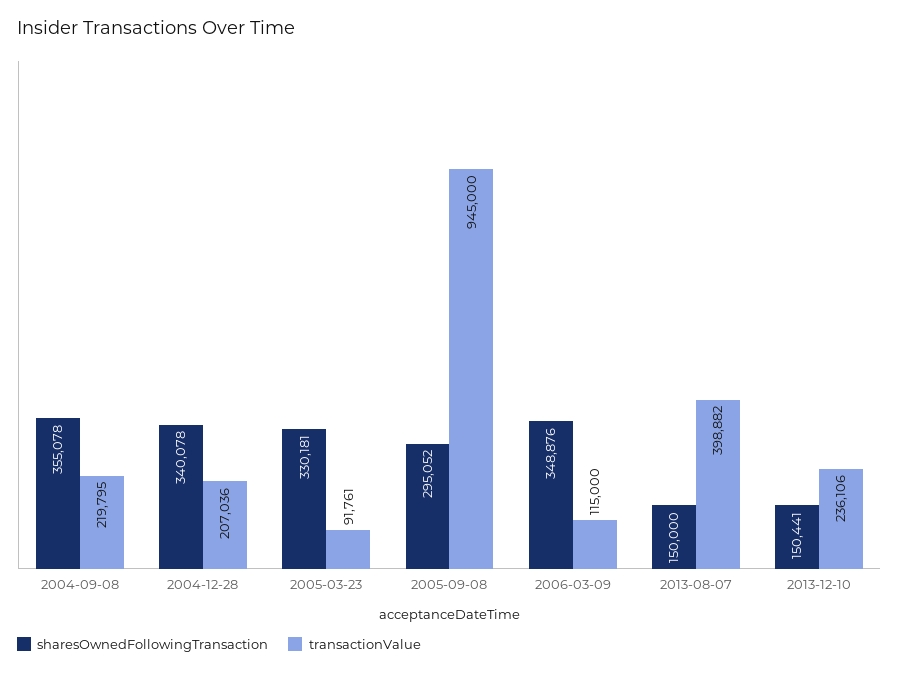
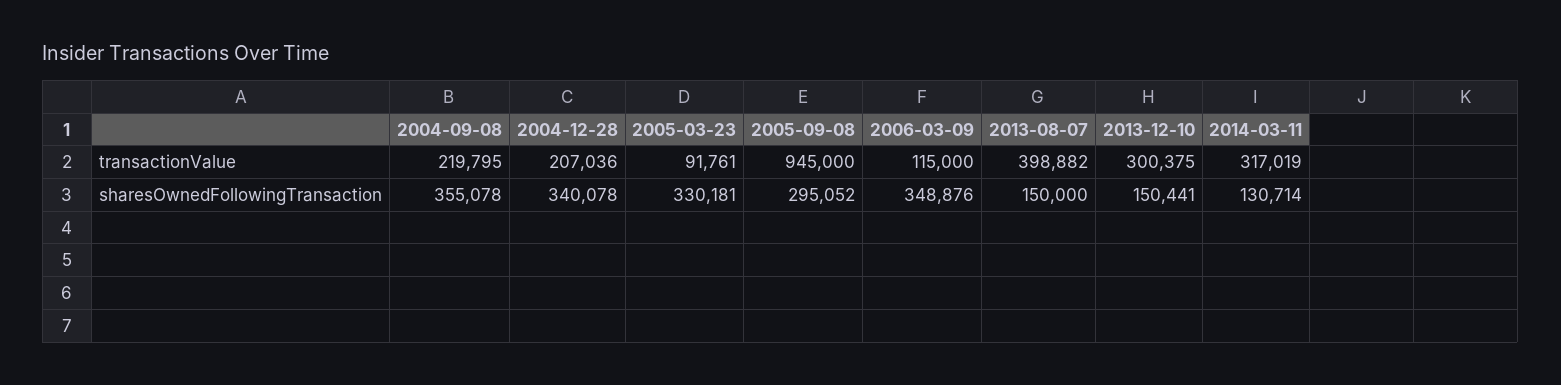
transactionValue, 2013-12-10: 236106 -> 300375
transactionValue, 2014-03-11: none -> 317019
sharesOwnedFollowingTransaction, 2014-03-11: none -> 130714

